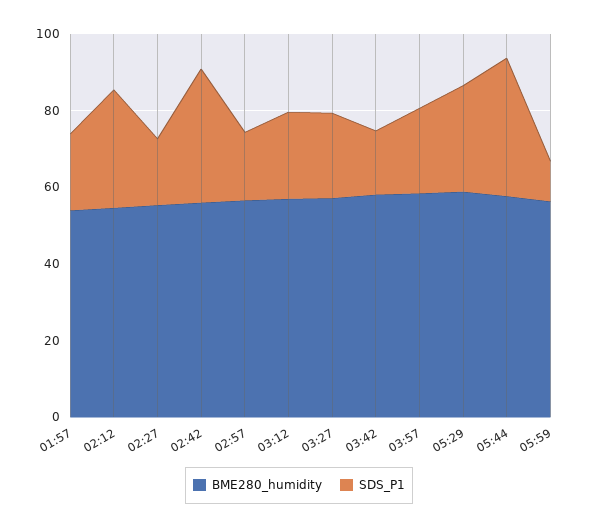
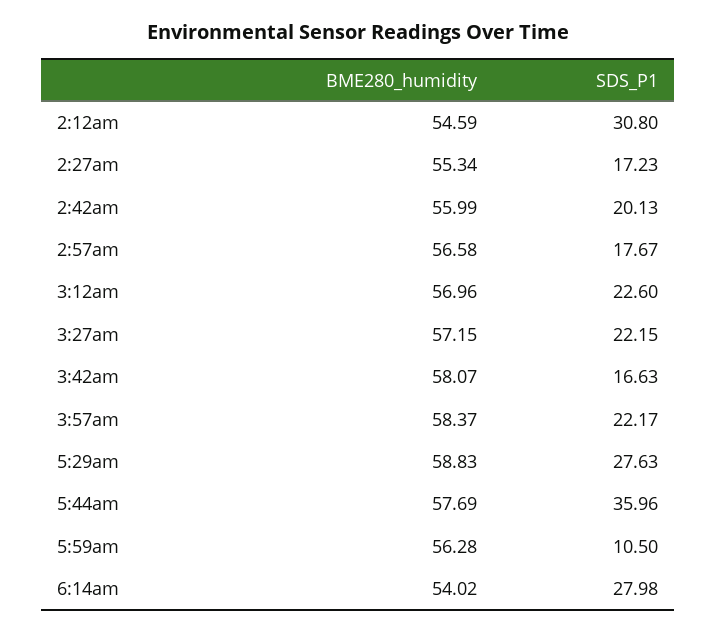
BME280_humidity, 01:57: 55 -> none
SDS_P1, 01:57: 20 -> none
SDS_P1, 02:42: 35 -> 20.13
BME280_humidity, 6:14am: none -> 54.02
SDS_P1, 6:14am: none -> 27.98

